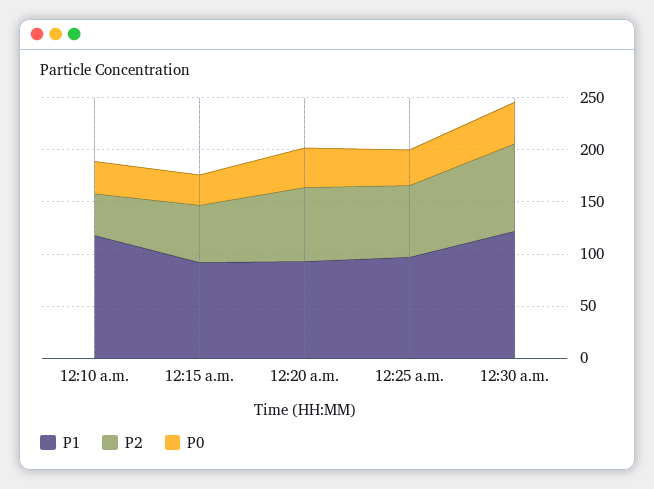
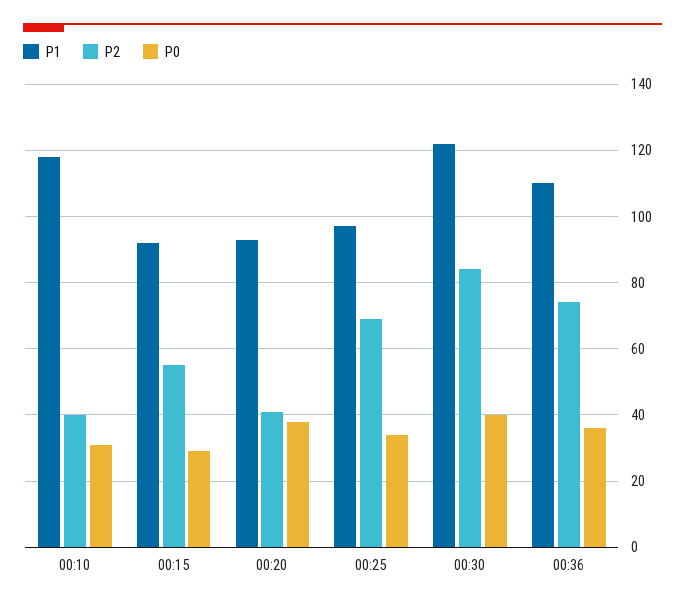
P2, 12:20 a.m.: 70 -> 40
P1, 00:36: none -> 110
P2, 00:36: none -> 75
P0, 00:36: none -> 35

